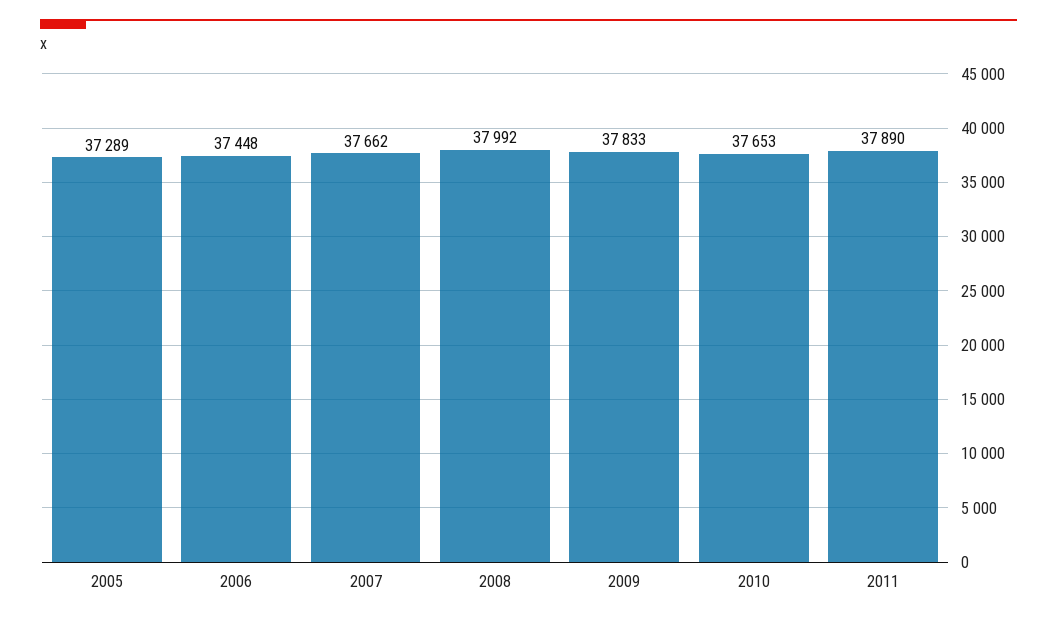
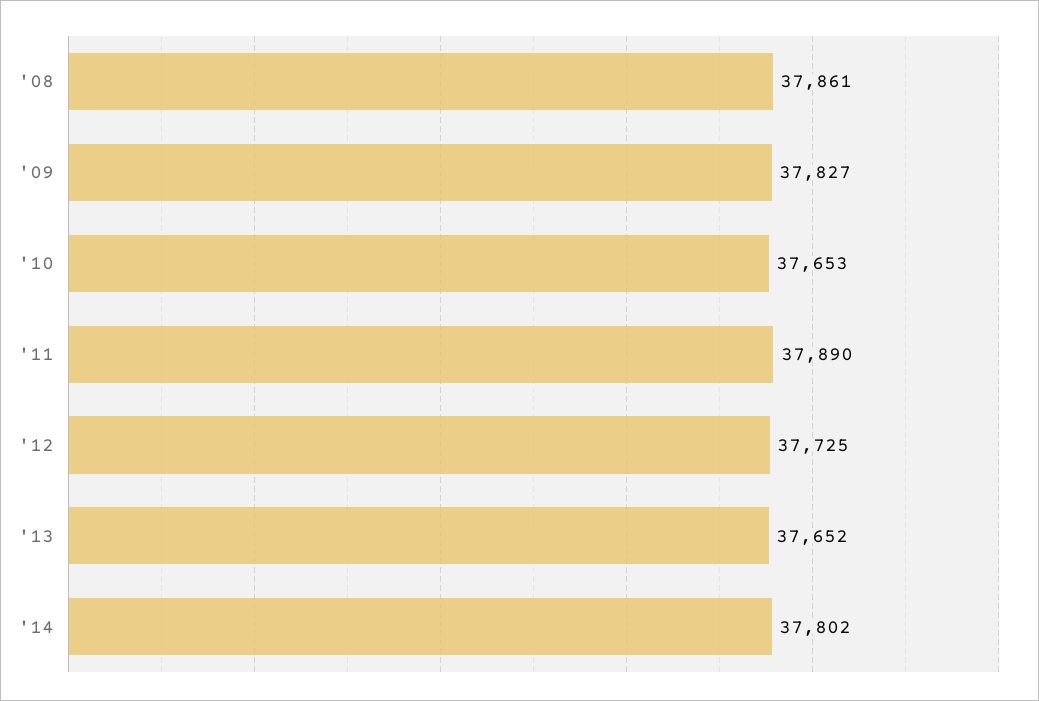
2005: 37289 -> none
2006: 37448 -> none
2007: 37662 -> none
2008: 37992 -> 37861
2009: 37833 -> 37827
'12: none -> 37725
'13: none -> 37652
'14: none -> 37802

